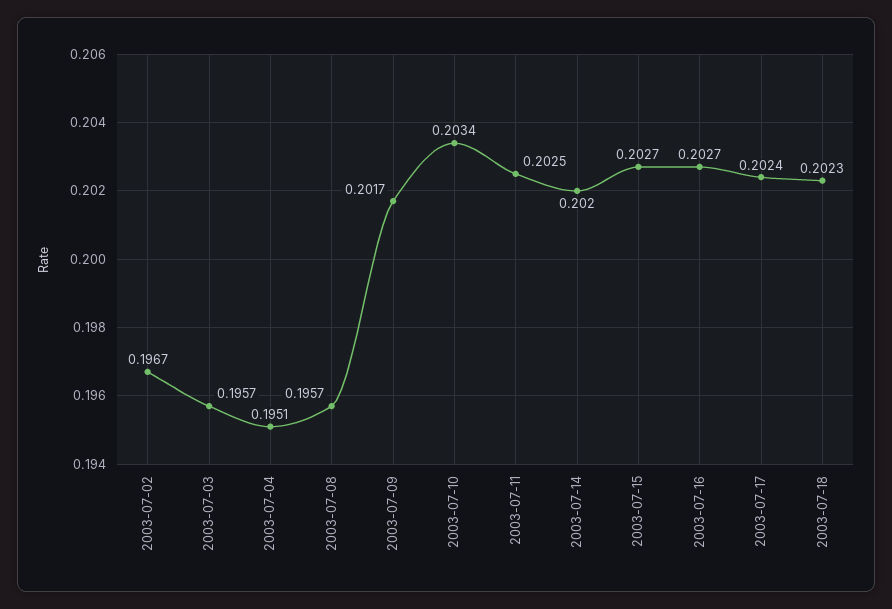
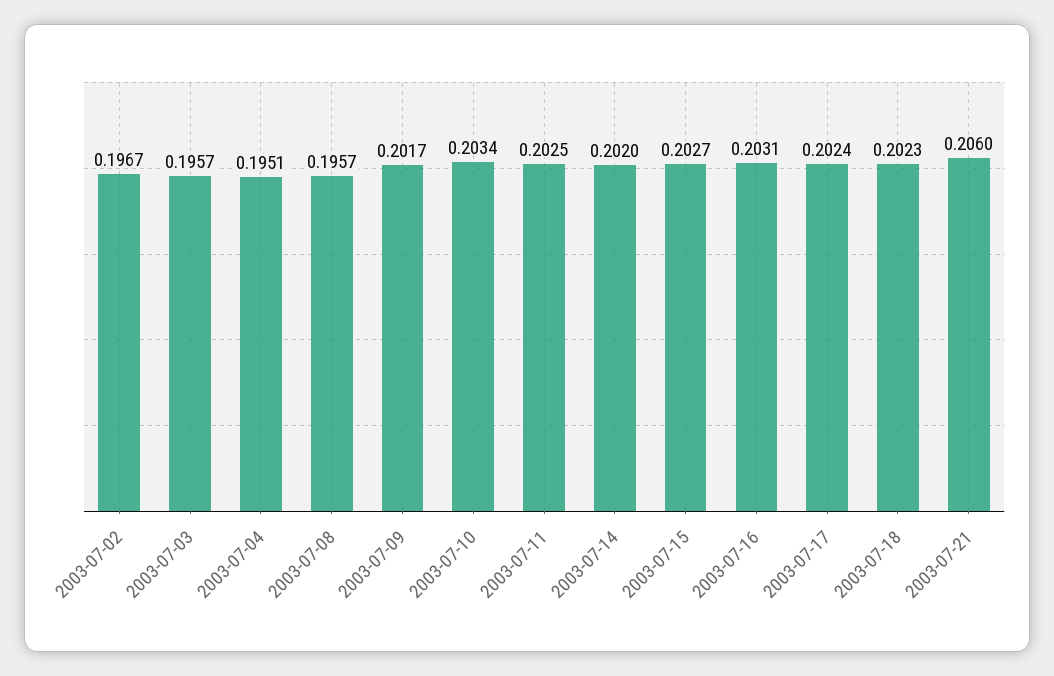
2003-07-16: 0.2027 -> 0.2031
2003-07-21: none -> 0.206

